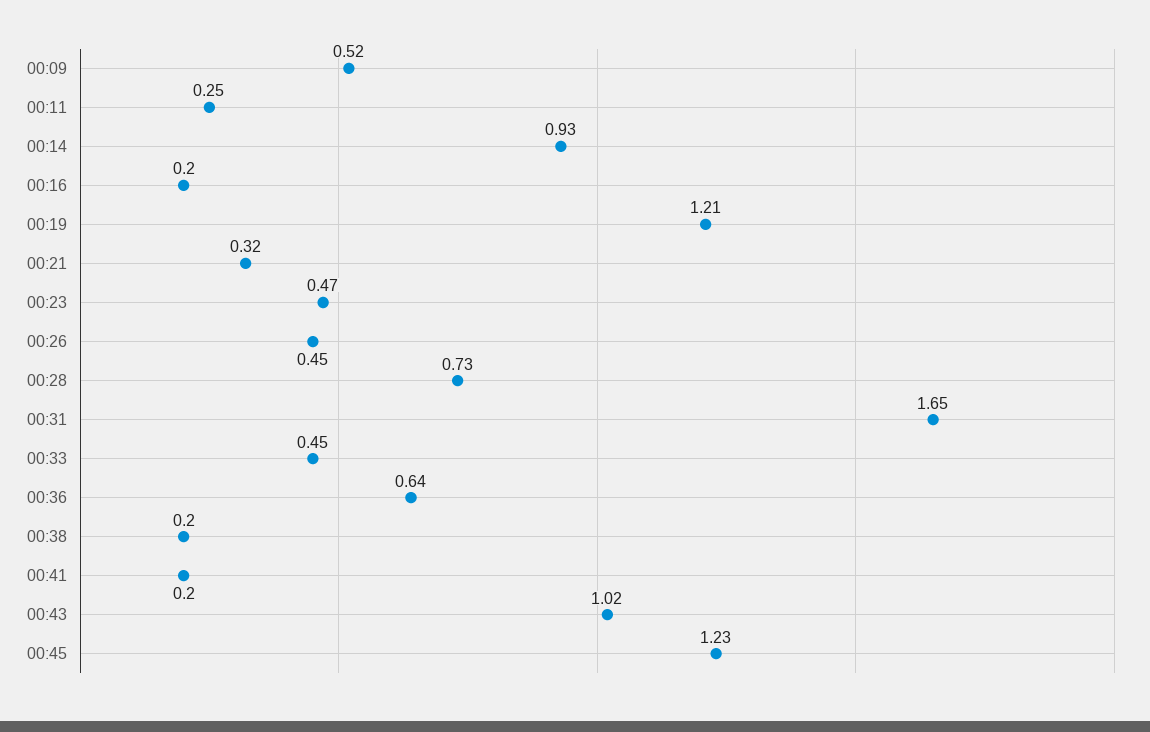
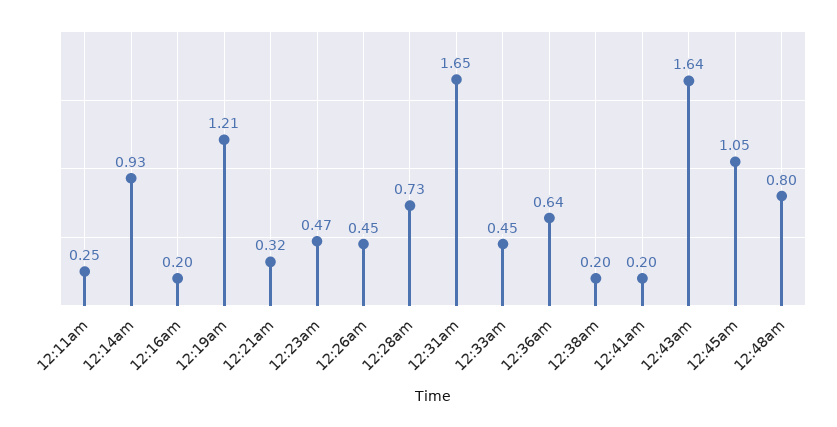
00:09: 0.52 -> none
00:43: 1.02 -> 1.64
00:45: 1.23 -> 1.05
12:48am: none -> 0.8

